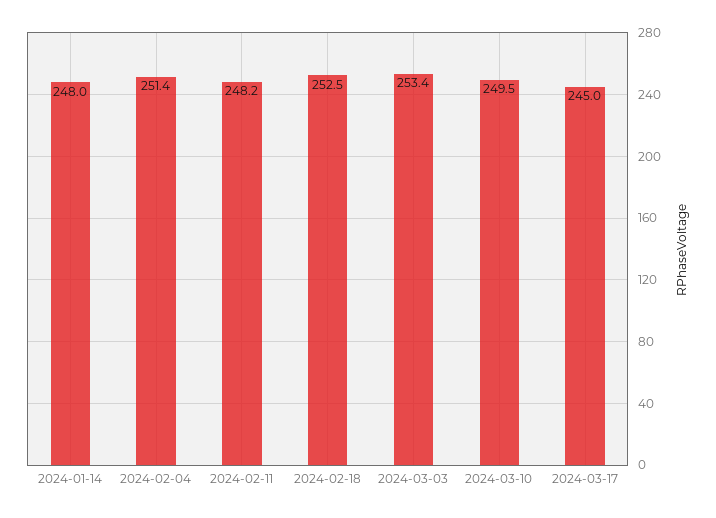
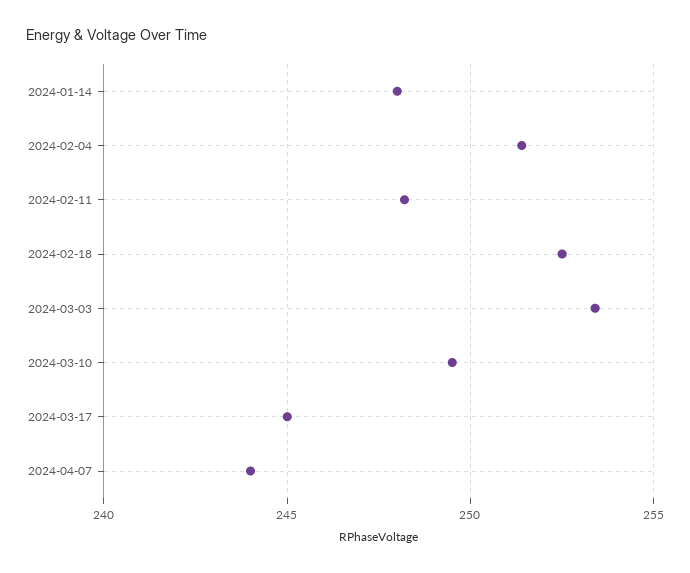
2024-04-07: none -> 244

